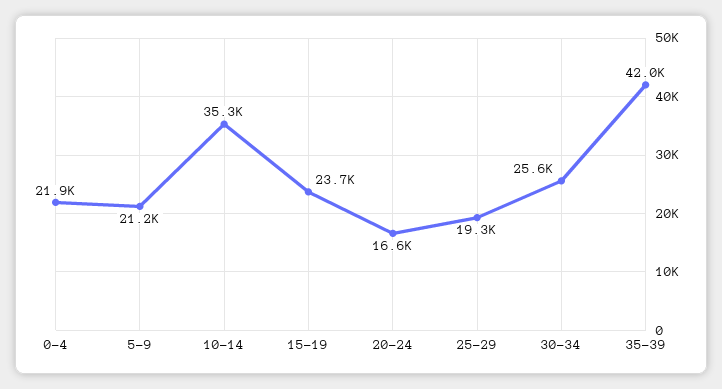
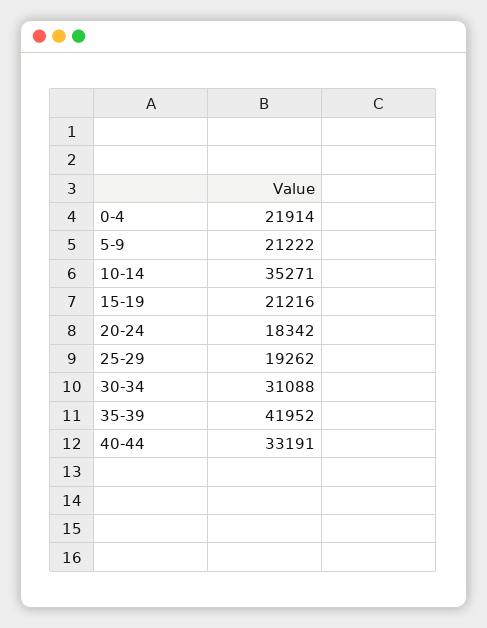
15-19: 23700 -> 21216
20-24: 16600 -> 18342
30-34: 25600 -> 31088
40-44: none -> 33191

